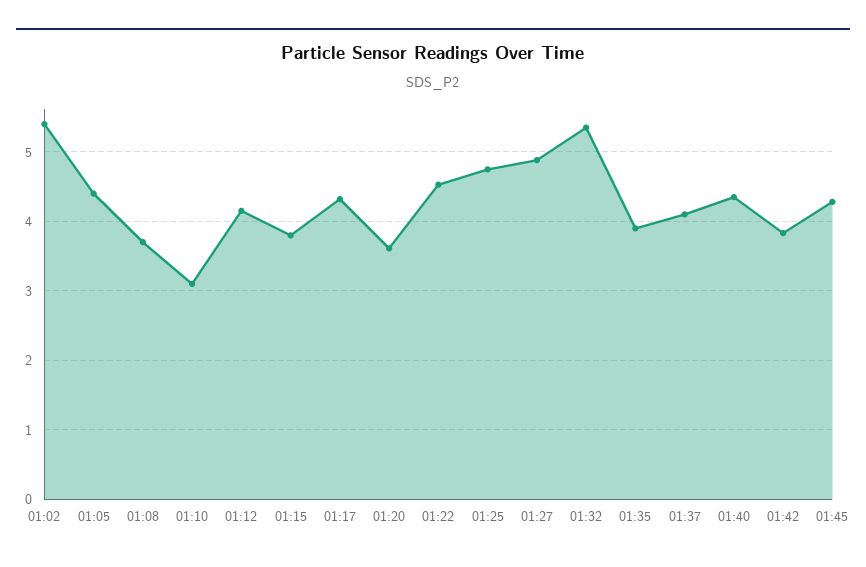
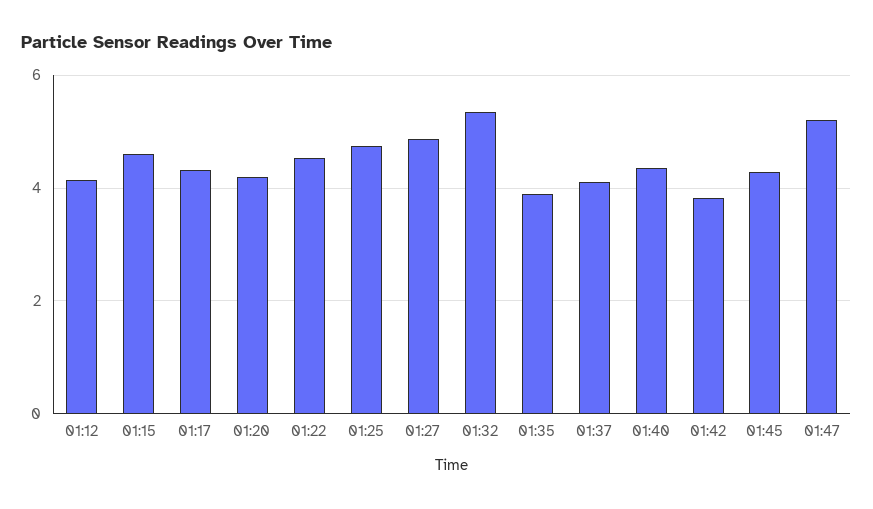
01:02: 5.4 -> none
01:05: 4.4 -> none
01:08: 3.7 -> none
01:10: 3.1 -> none
01:15: 3.8 -> 4.6
01:20: 3.6 -> 4.2
01:47: none -> 5.2

